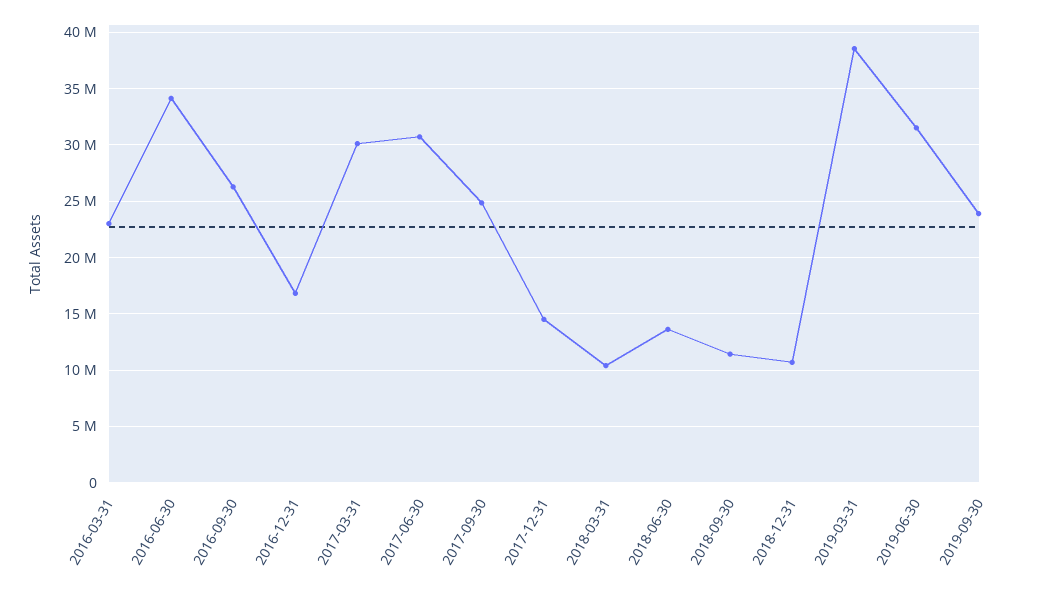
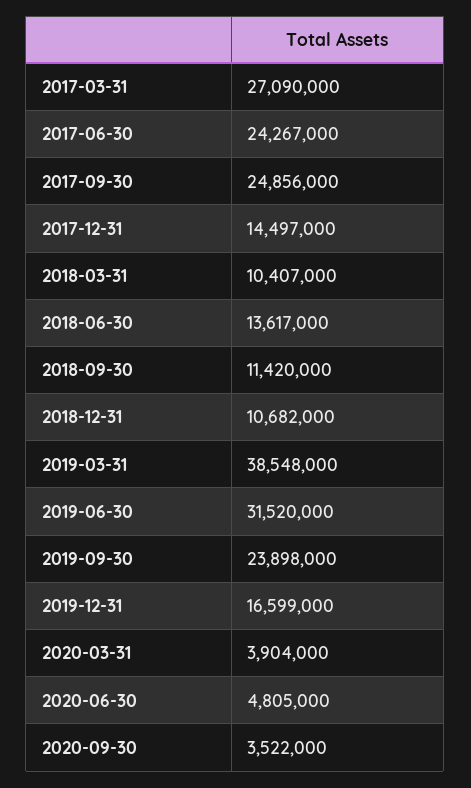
2016-03-31: 23000000 -> none
2016-06-30: 34000000 -> none
2016-09-30: 26000000 -> none
2016-12-31: 17000000 -> none
2017-03-31: 30000000 -> 27090000
2017-06-30: 31000000 -> 24267000
2019-12-31: none -> 16599000
2020-03-31: none -> 3904000
2020-06-30: none -> 4805000
2020-09-30: none -> 3522000

